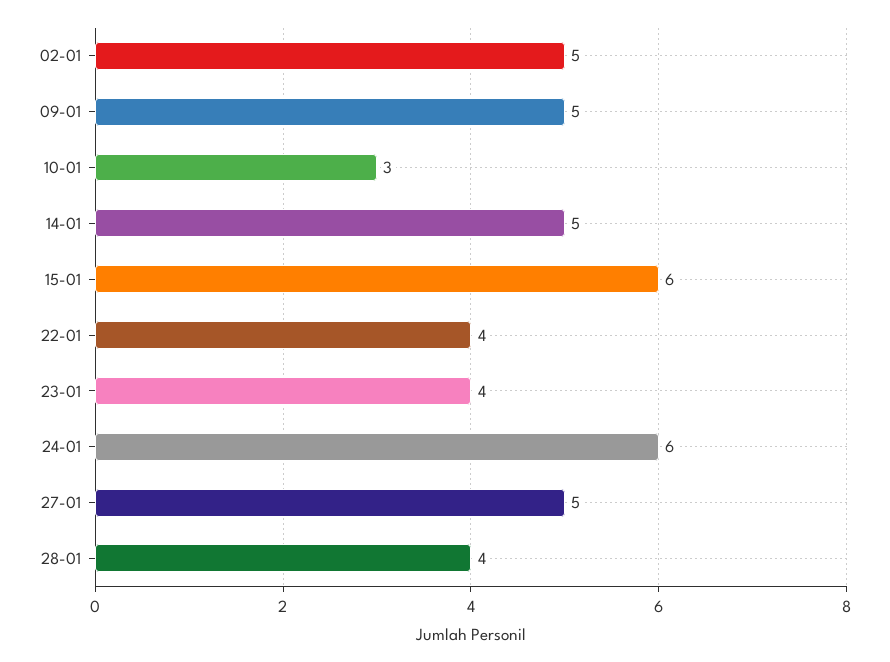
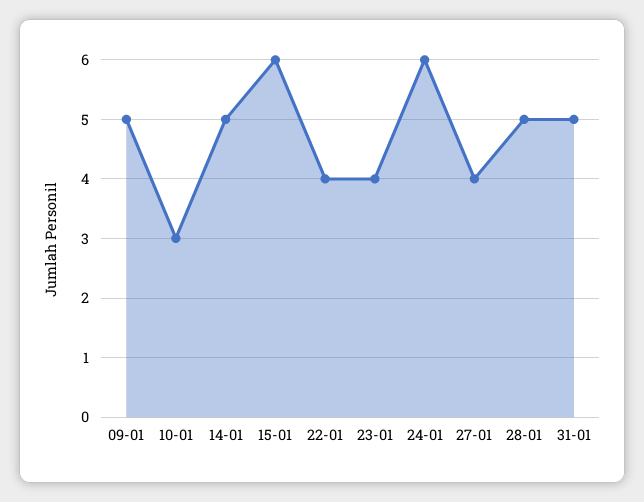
02-01: 5 -> none
27-01: 5 -> 4
28-01: 4 -> 5
31-01: none -> 5

